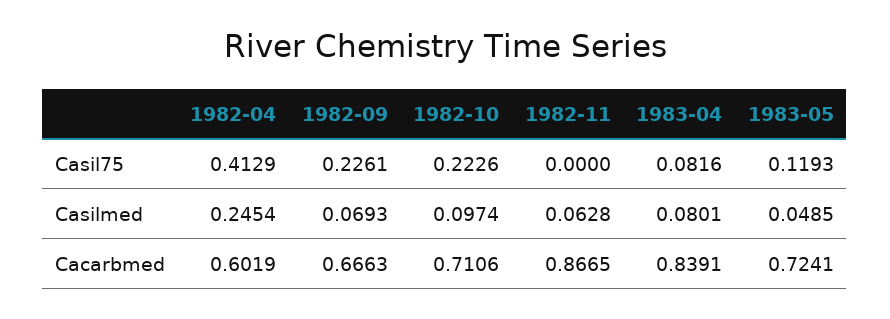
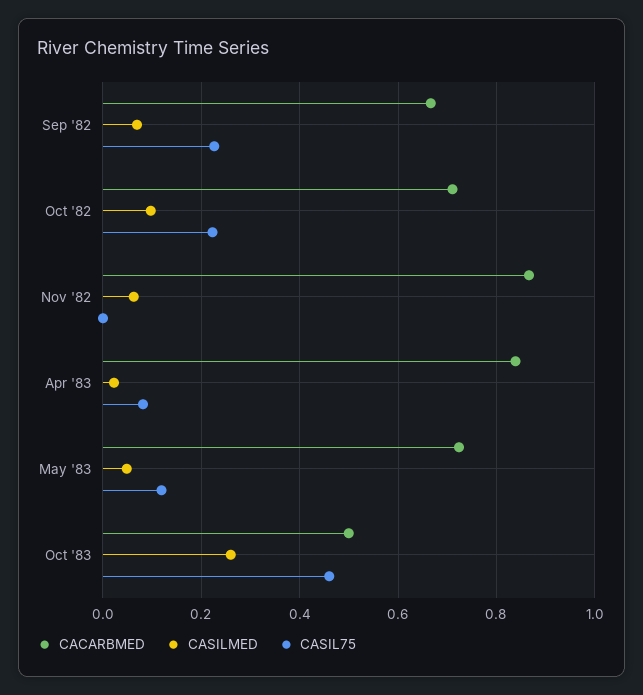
Casil75, 1982-04: 0.4129 -> none
Casilmed, 1982-04: 0.2454 -> none
Casilmed, 1983-04: 0.0801 -> 0.02
Cacarbmed, 1982-04: 0.6019 -> none
Cacarbmed, Oct '83: none -> 0.5
Casilmed, Oct '83: none -> 0.26
Casil75, Oct '83: none -> 0.46

